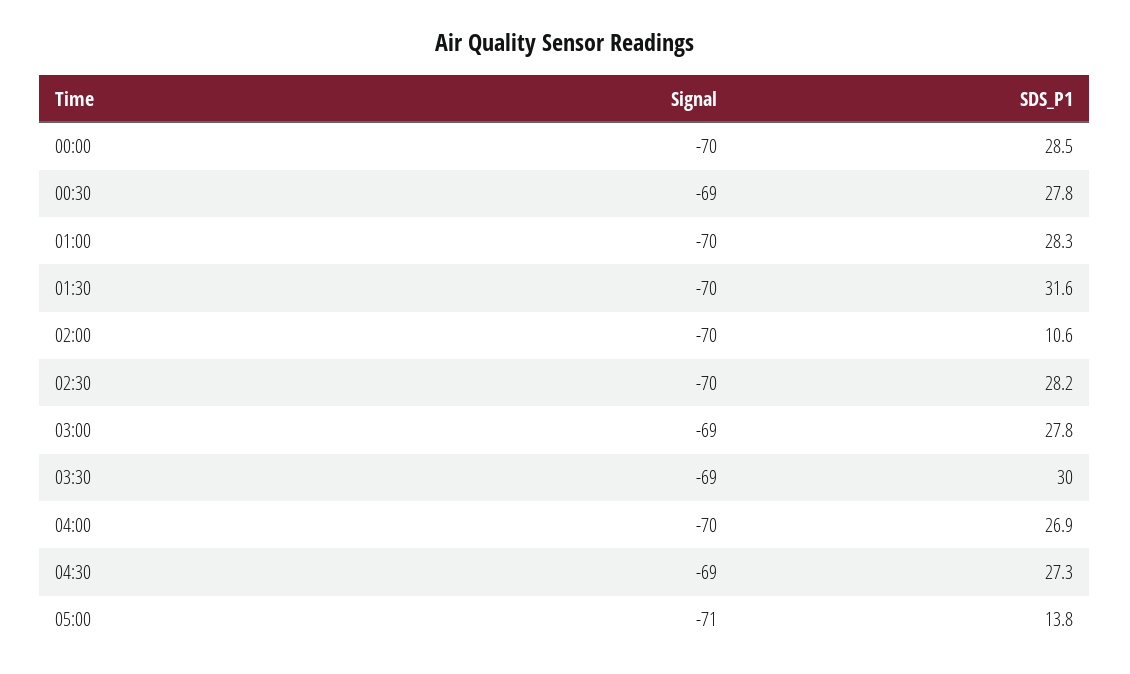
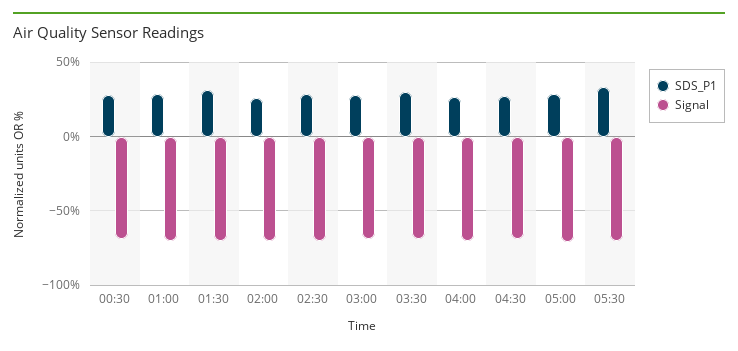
Signal, 00:00: -70 -> none
SDS_P1, 00:00: 28.5 -> none
SDS_P1, 02:00: 10.6 -> 25
SDS_P1, 05:00: 13.8 -> 30
SDS_P1, 05:30: none -> 35
Signal, 05:30: none -> -70

